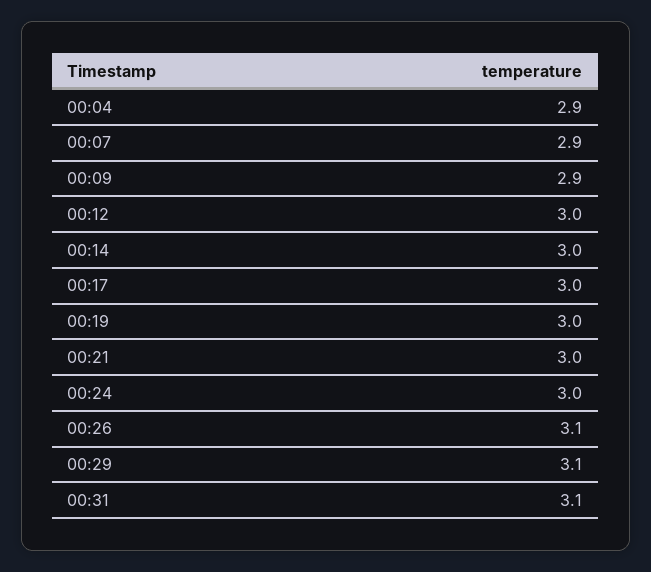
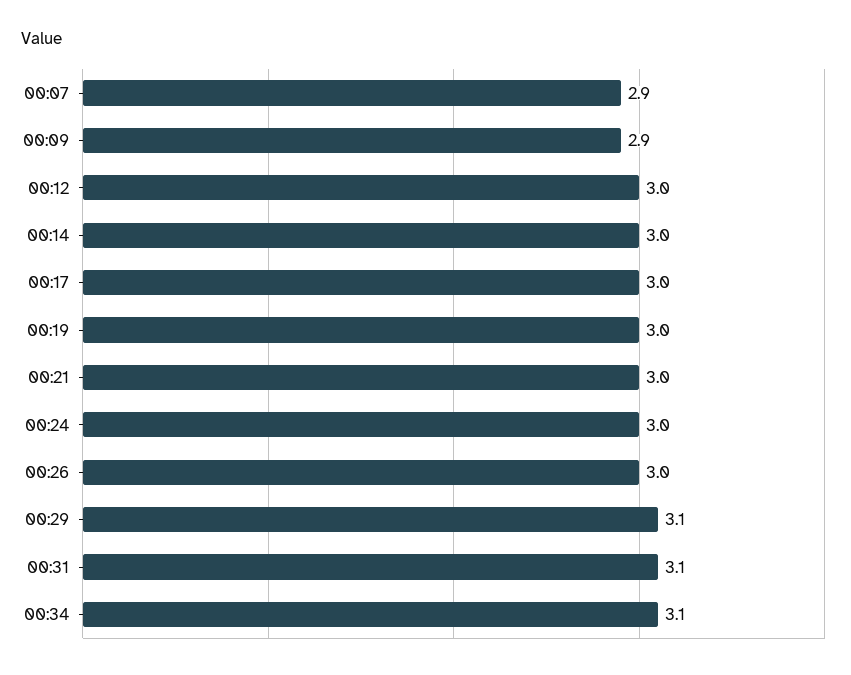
00:04: 2.9 -> none
00:26: 3.1 -> 3
00:34: none -> 3.1

